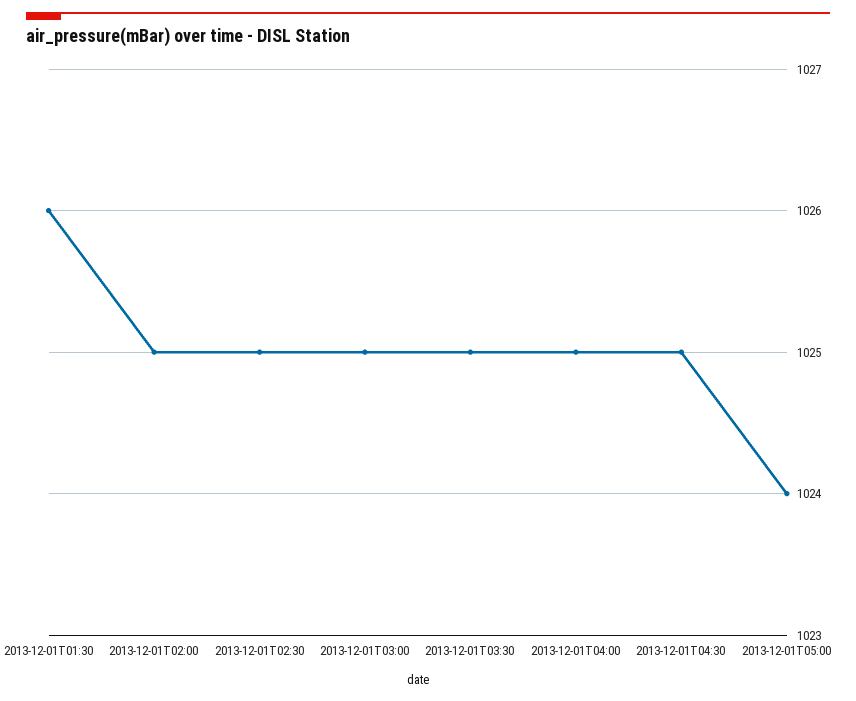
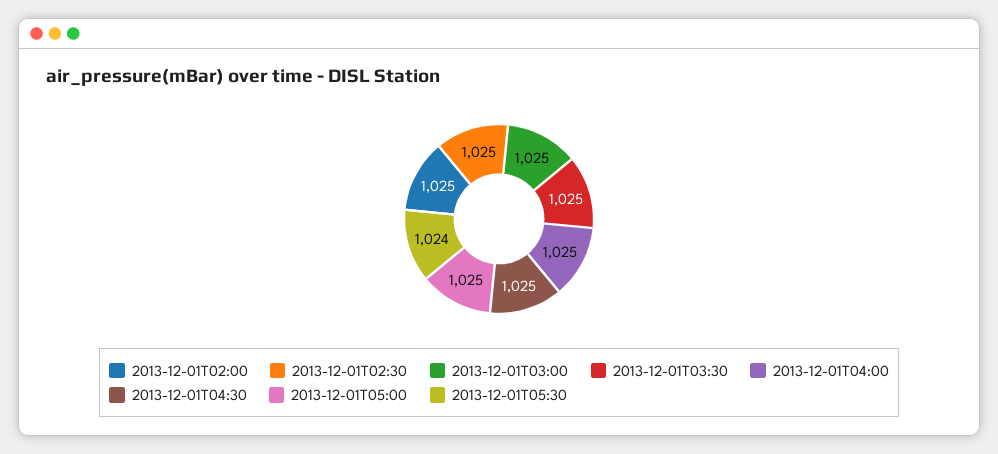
2013-12-01T01:30: 1026 -> none
2013-12-01T05:00: 1024 -> 1025
2013-12-01T05:30: none -> 1024

